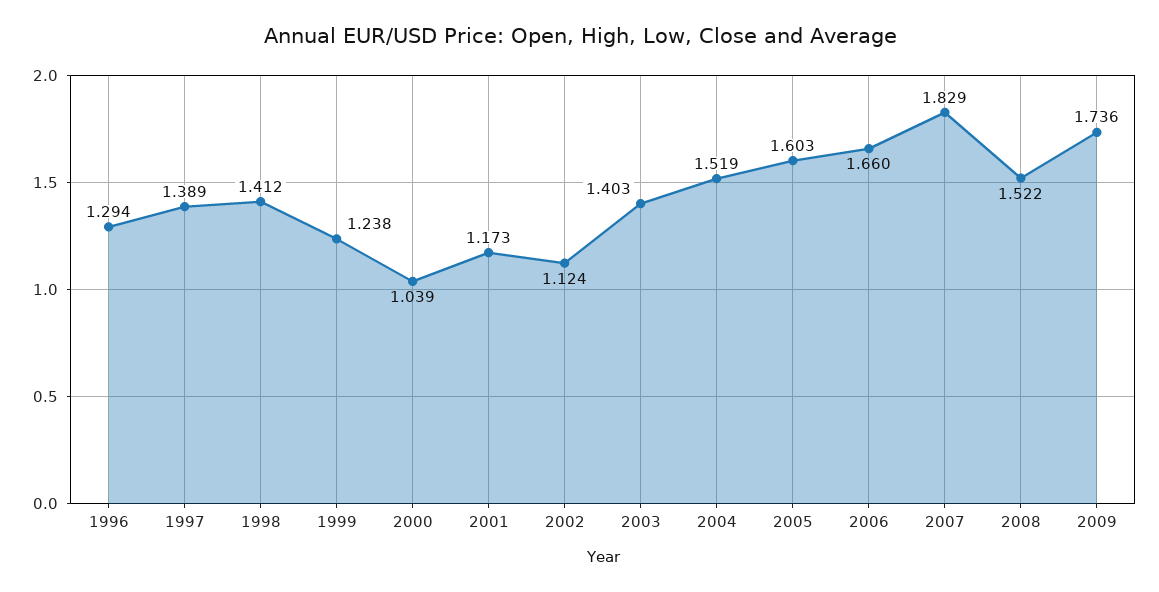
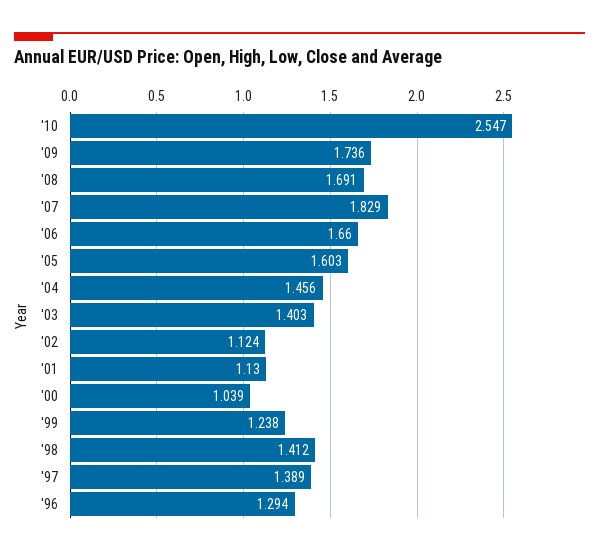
2001: 1.173 -> 1.13
2004: 1.519 -> 1.456
2008: 1.522 -> 1.691
'10: none -> 2.547

